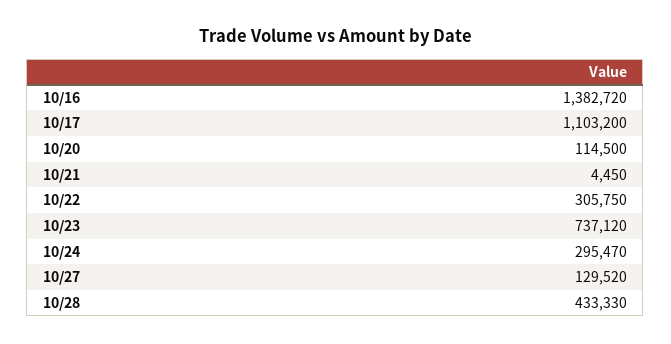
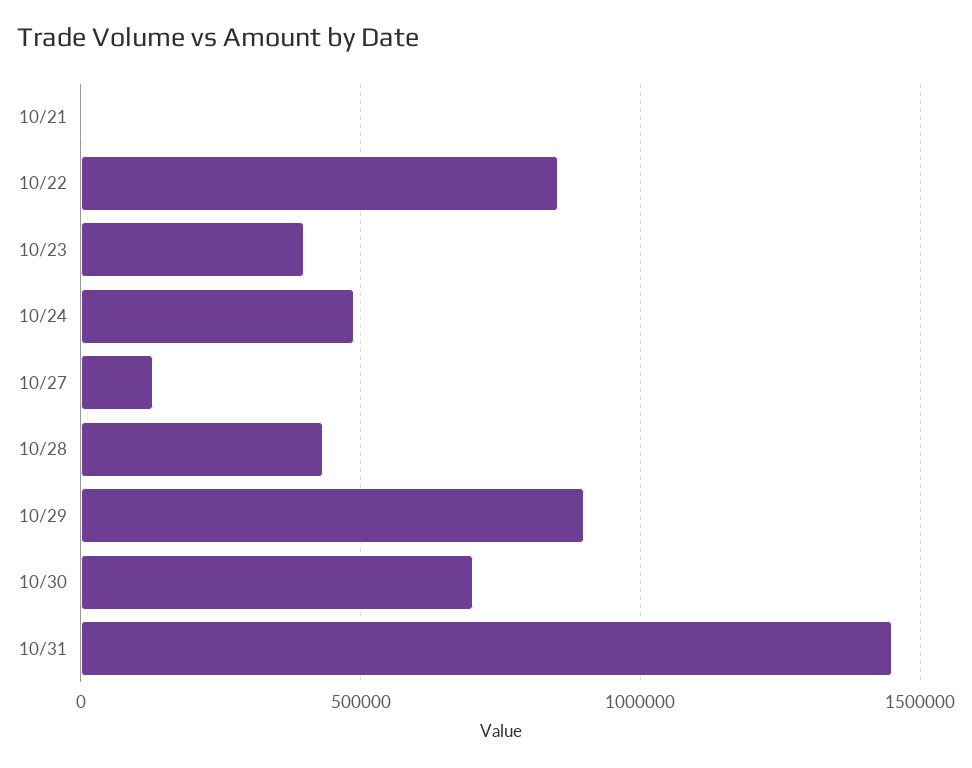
10/16: 1382720 -> none
10/17: 1103200 -> none
10/20: 114500 -> none
10/22: 305750 -> 850000
10/23: 737120 -> 400000
10/24: 295470 -> 500000
10/29: none -> 900000
10/30: none -> 700000
10/31: none -> 1450000

